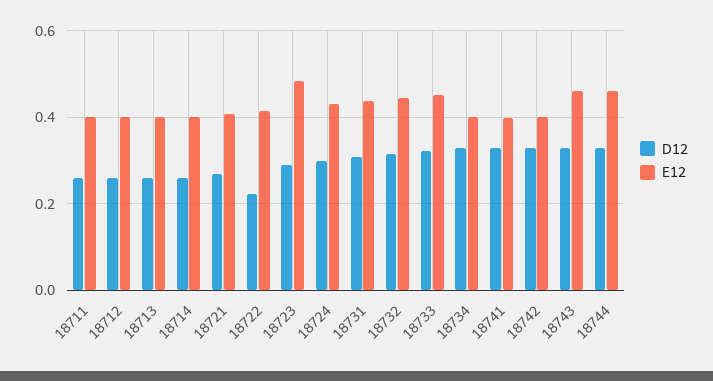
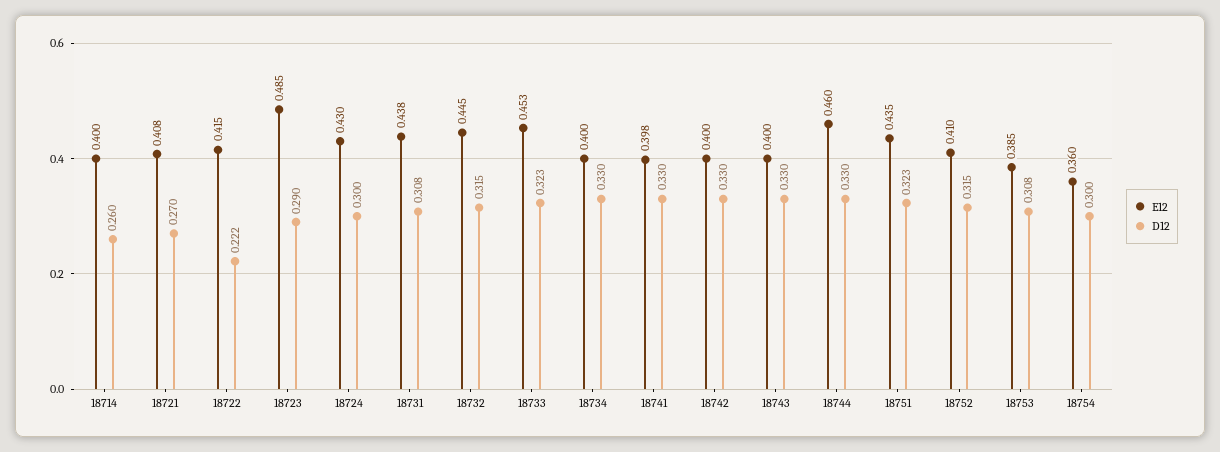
D12, 18711: 0.26 -> none
E12, 18711: 0.4 -> none
D12, 18712: 0.26 -> none
E12, 18712: 0.4 -> none
D12, 18713: 0.26 -> none
E12, 18713: 0.4 -> none
E12, 18743: 0.46 -> 0.4
E12, 18751: none -> 0.435
D12, 18751: none -> 0.323
E12, 18752: none -> 0.41
D12, 18752: none -> 0.315
E12, 18753: none -> 0.385
D12, 18753: none -> 0.308
E12, 18754: none -> 0.36
D12, 18754: none -> 0.3

